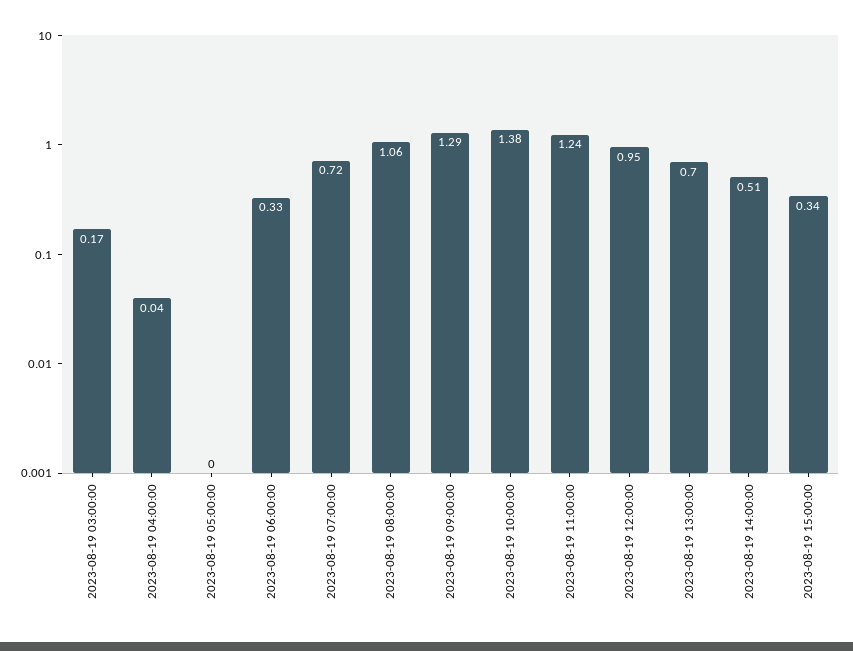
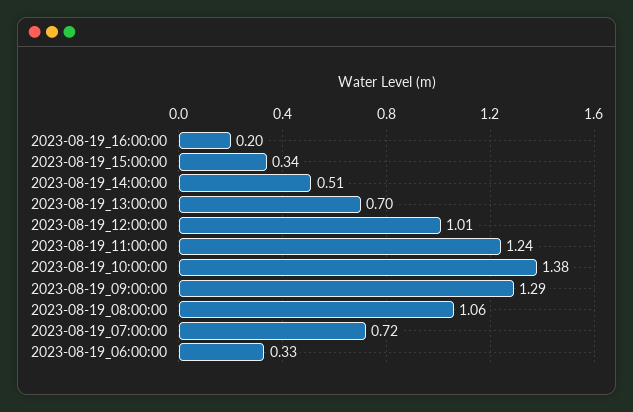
2023-08-19 03:00:00: 0.17 -> none
2023-08-19 04:00:00: 0.04 -> none
2023-08-19 05:00:00: 0 -> none
2023-08-19 12:00:00: 0.95 -> 1.01
2023-08-19_16:00:00: none -> 0.2

